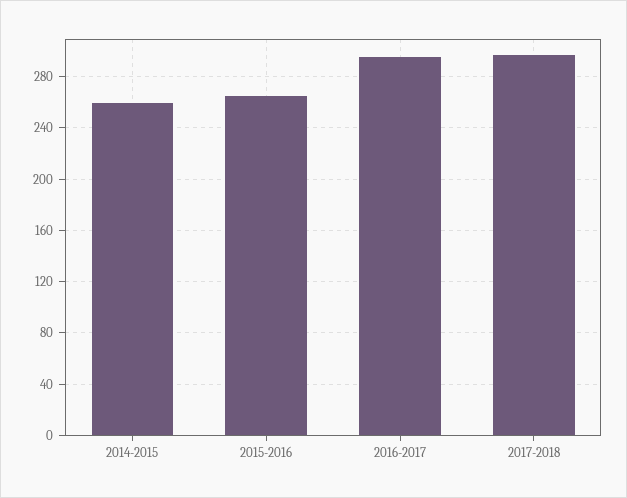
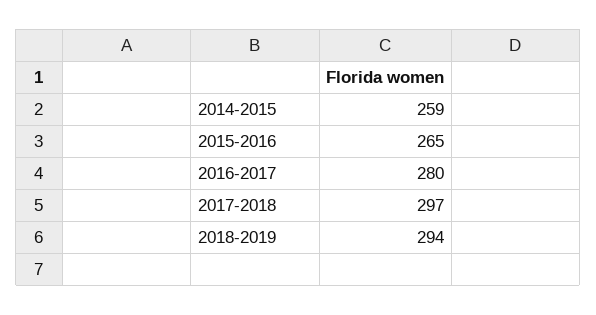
2016-2017: 295 -> 280
2018-2019: none -> 294

